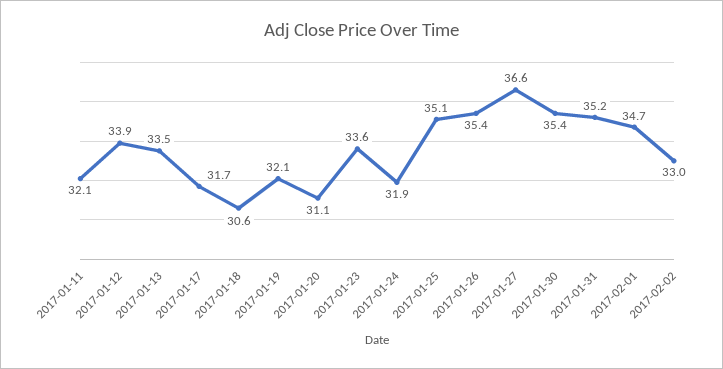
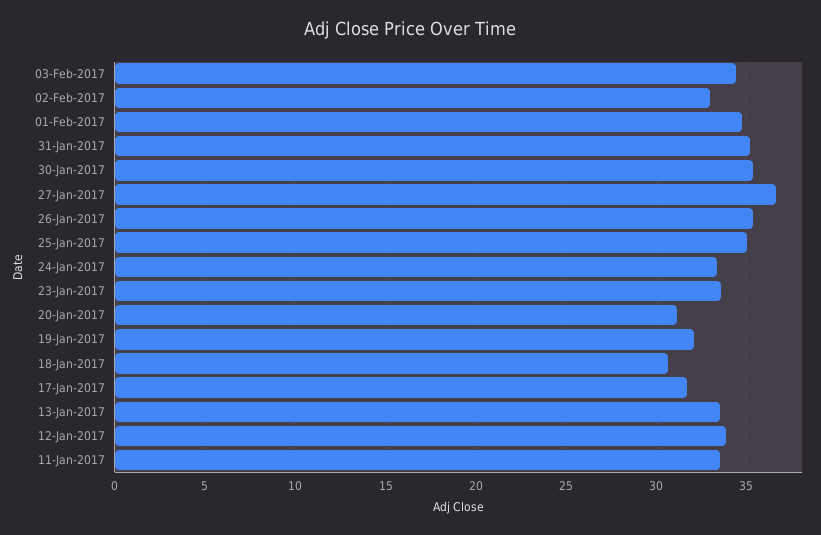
2017-01-11: 32.1 -> 33.5
2017-01-24: 31.9 -> 33.5
03-Feb-2017: none -> 34.5

